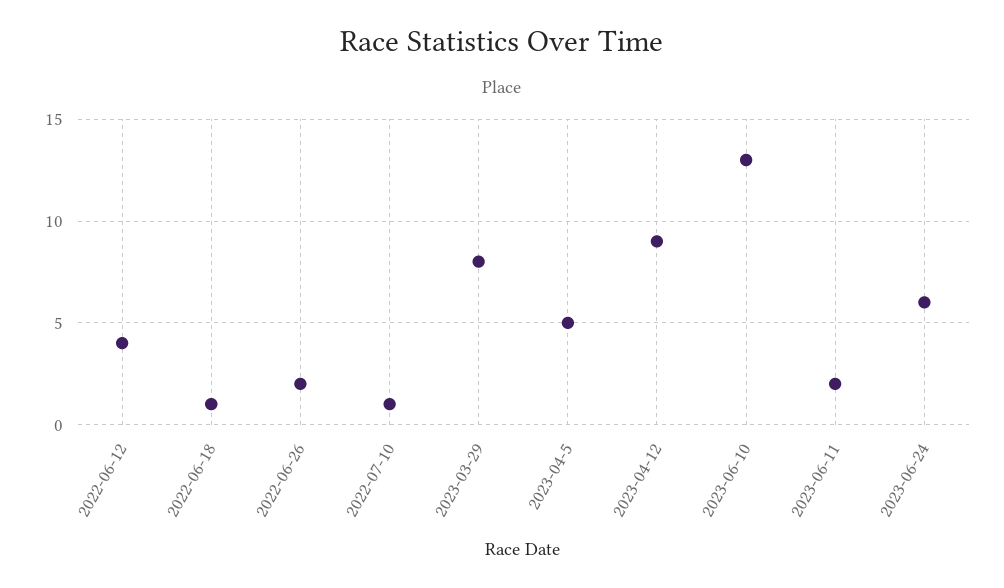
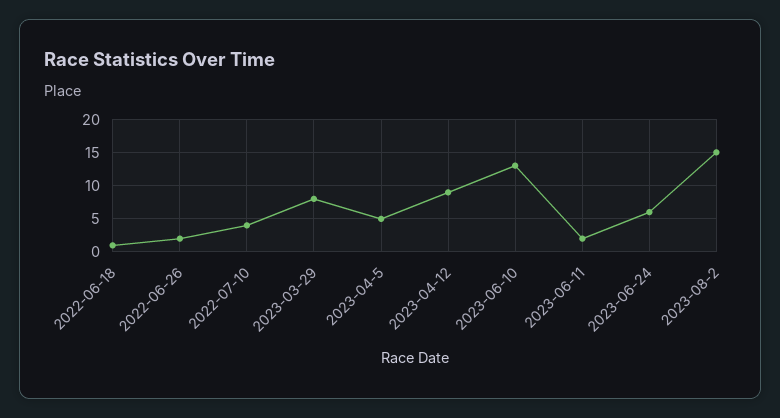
2022-06-12: 4 -> none
2022-07-10: 1 -> 4
2023-08-2: none -> 15

